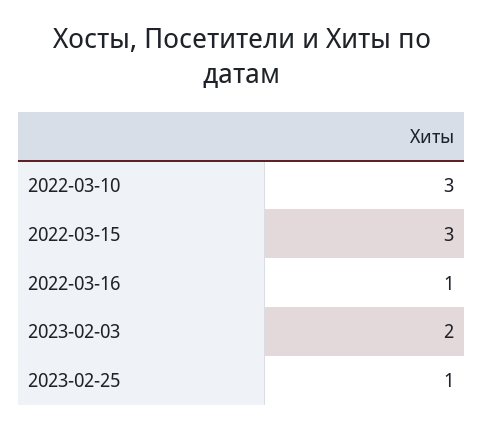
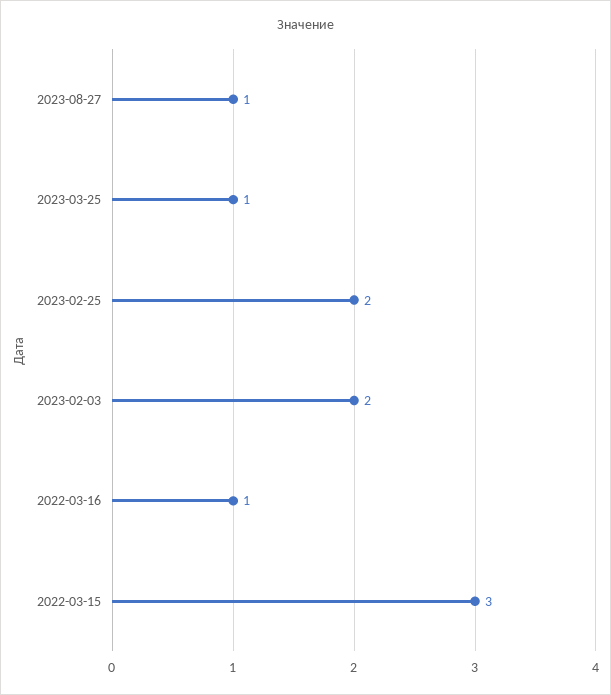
2022-03-10: 3 -> none
2023-02-25: 1 -> 2
2023-08-27: none -> 1
2023-03-25: none -> 1

